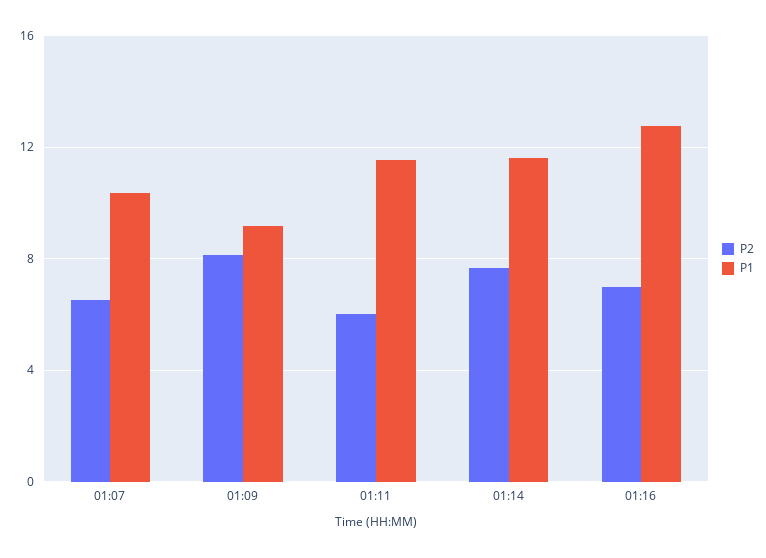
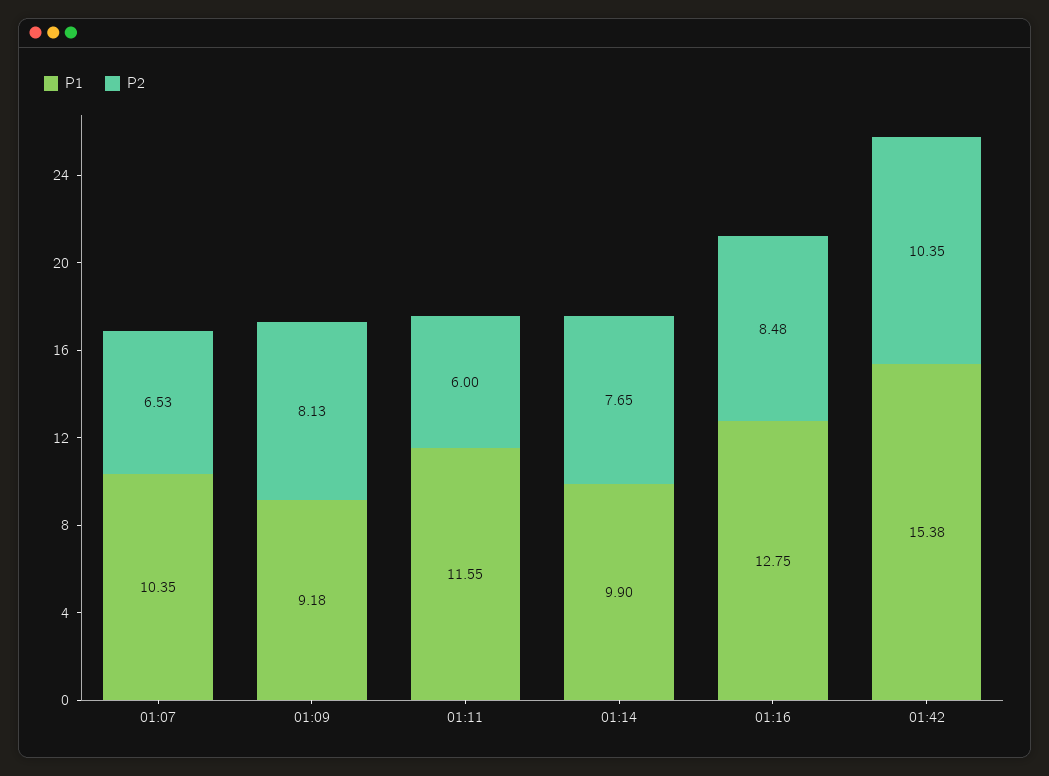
P1, 01:14: 11.5 -> 9.9
P2, 01:16: 7 -> 8.48
P1, 01:42: none -> 15.38
P2, 01:42: none -> 10.35

